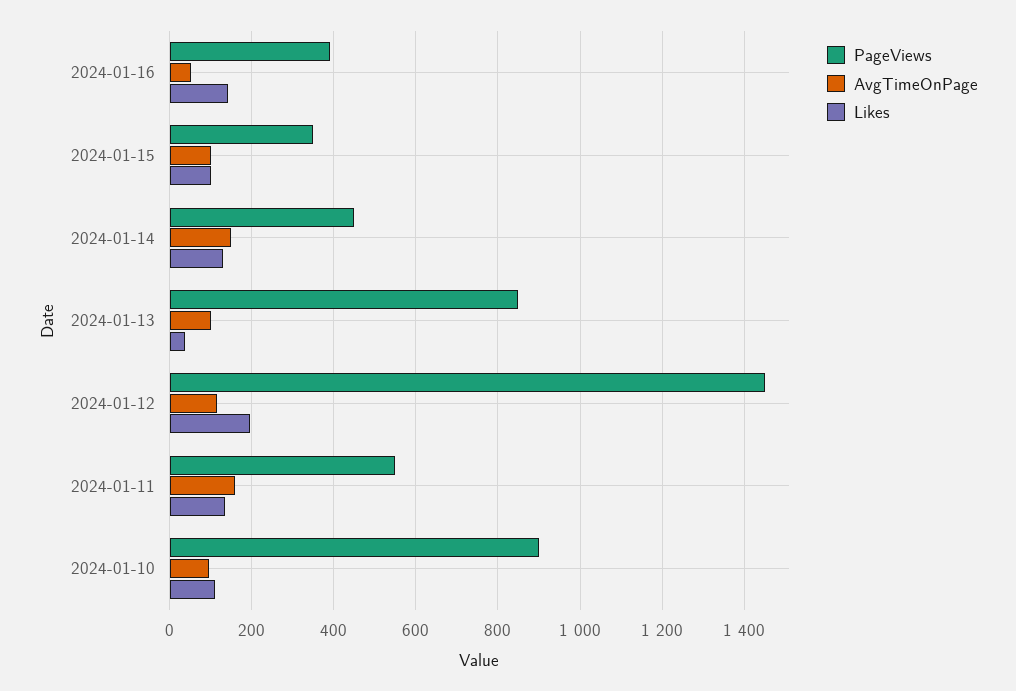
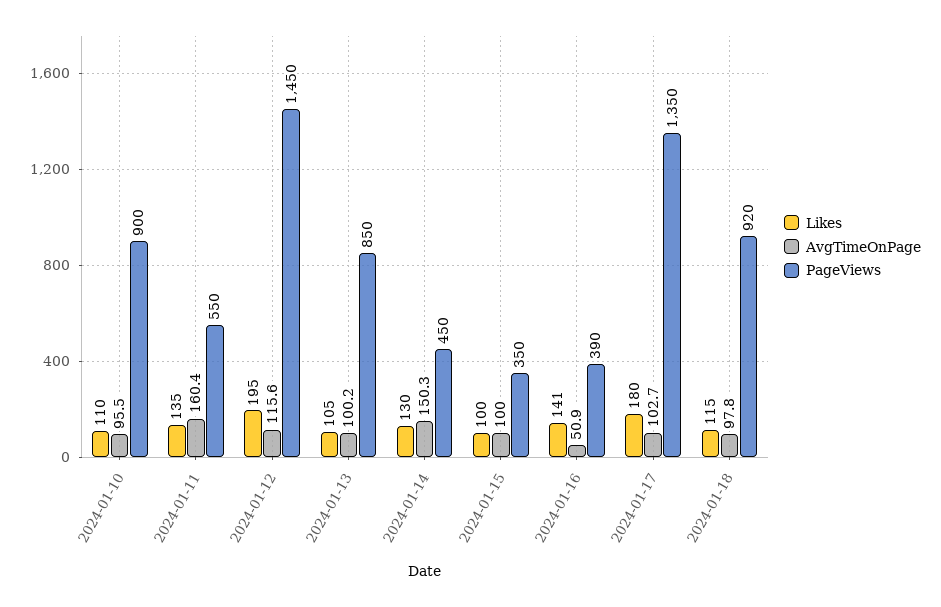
Likes, 2024-01-13: 40 -> 105
Likes, 2024-01-17: none -> 180
AvgTimeOnPage, 2024-01-17: none -> 102.7
PageViews, 2024-01-17: none -> 1350
Likes, 2024-01-18: none -> 115
AvgTimeOnPage, 2024-01-18: none -> 97.8
PageViews, 2024-01-18: none -> 920

